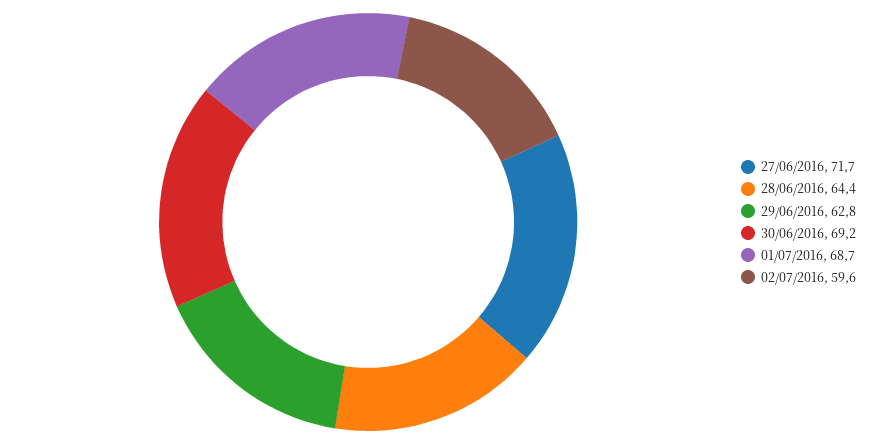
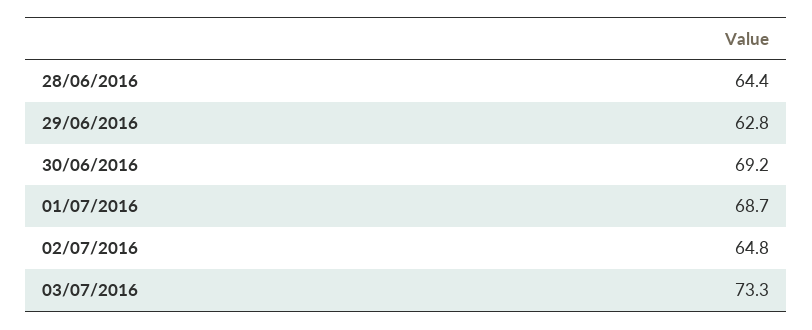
27/06/2016: 71.7 -> none
02/07/2016: 59.6 -> 64.8
03/07/2016: none -> 73.3

